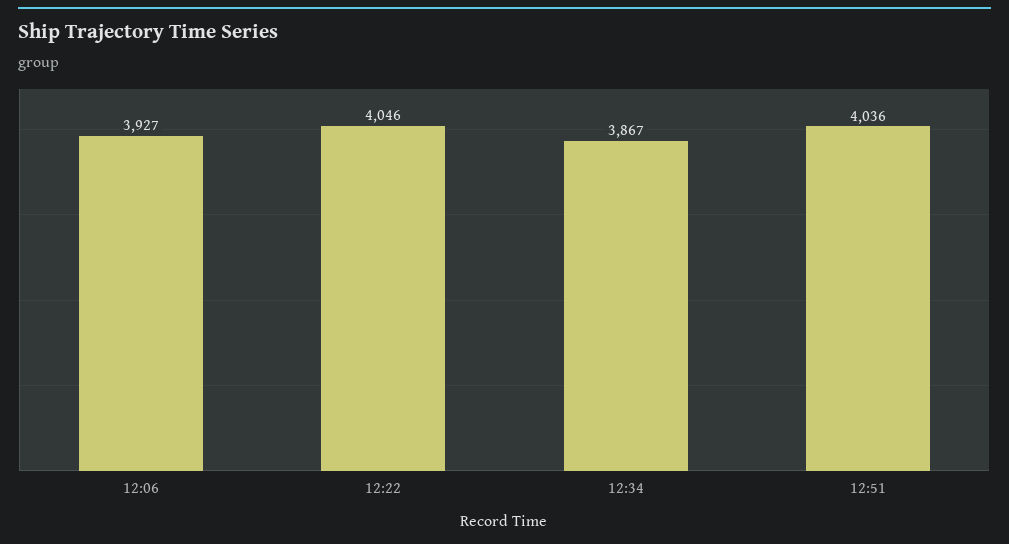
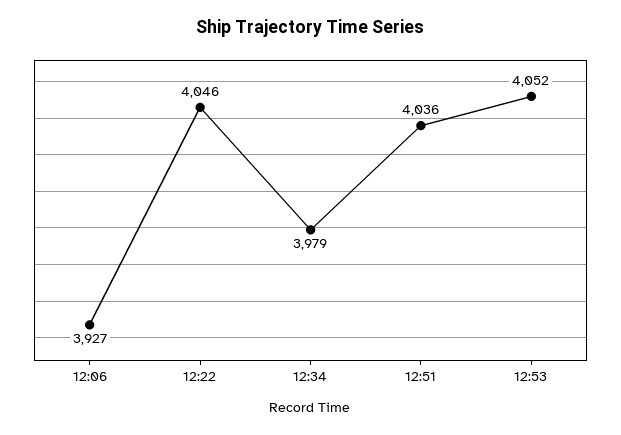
12:34: 3867 -> 3979
12:53: none -> 4052

